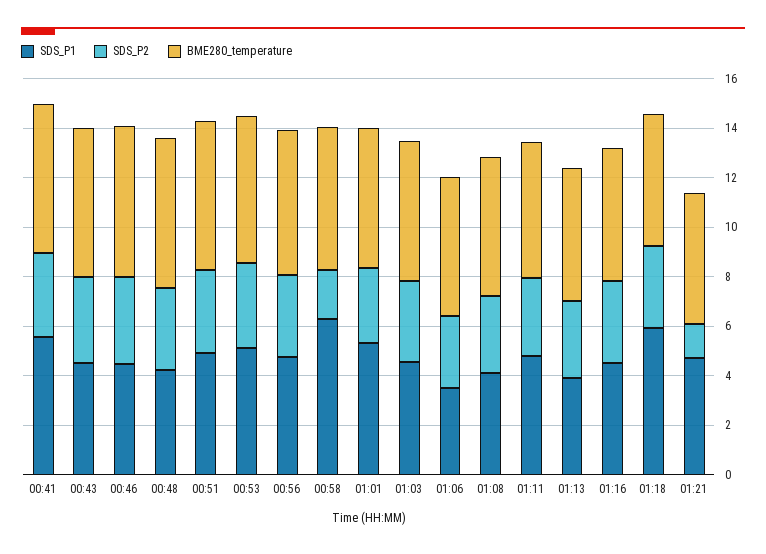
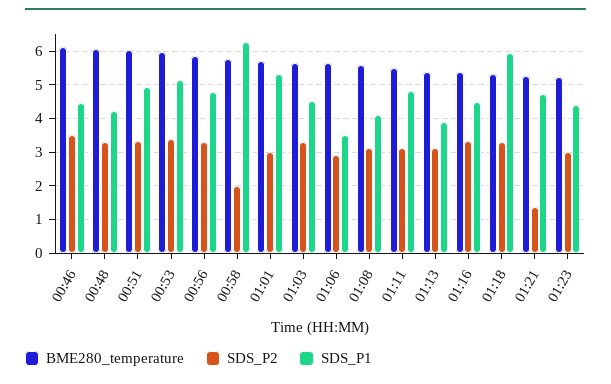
SDS_P1, 00:41: 5.5 -> none
SDS_P2, 00:41: 3.5 -> none
BME280_temperature, 00:41: 6 -> none
SDS_P1, 00:43: 4.5 -> none
SDS_P2, 00:43: 3.5 -> none
BME280_temperature, 00:43: 6 -> none
BME280_temperature, 01:23: none -> 5.2
SDS_P2, 01:23: none -> 3
SDS_P1, 01:23: none -> 4.4

